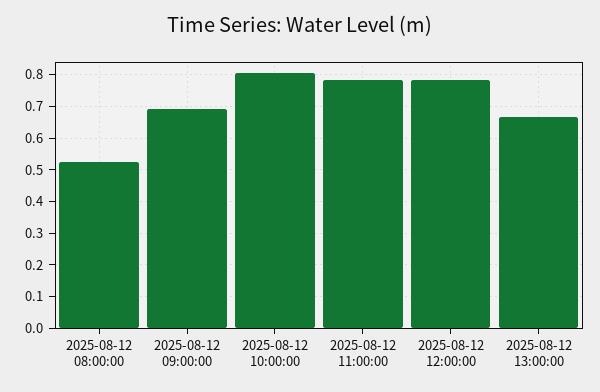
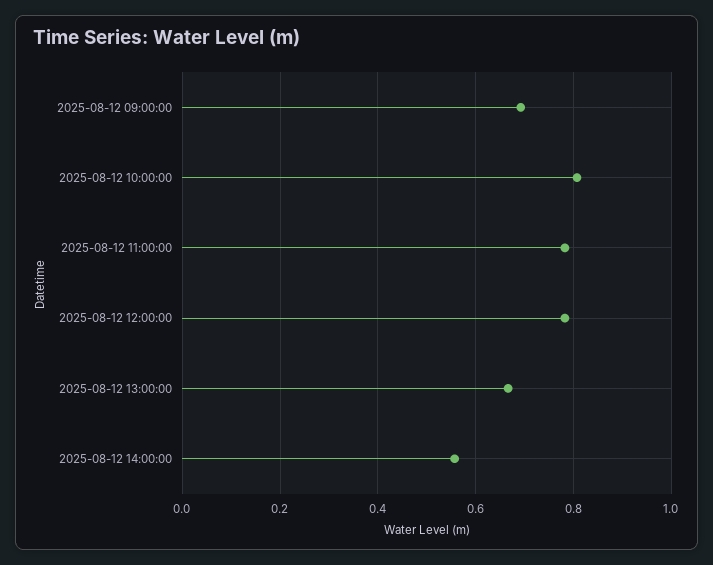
2025-08-12 08:00:00: 0.52 -> none
2025-08-12 14:00:00: none -> 0.56

